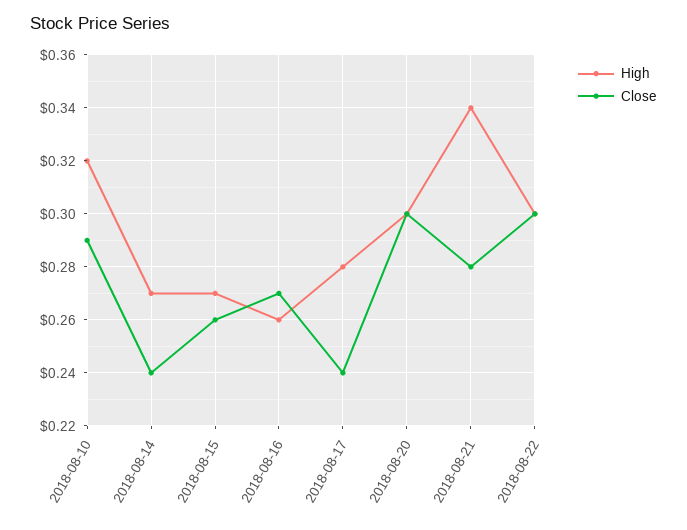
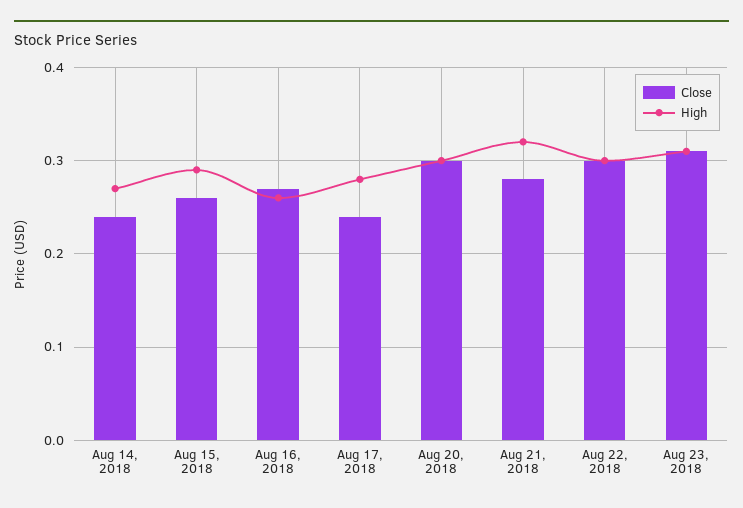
High, 2018-08-10: 0.32 -> none
Close, 2018-08-10: 0.29 -> none
High, 2018-08-15: 0.27 -> 0.29
High, 2018-08-21: 0.34 -> 0.32
Close, Aug 23, 2018: none -> 0.31
High, Aug 23, 2018: none -> 0.31

